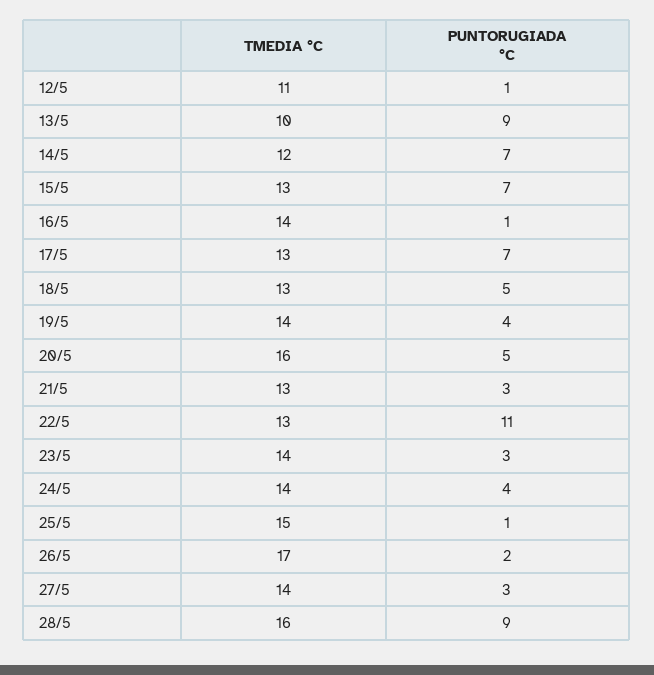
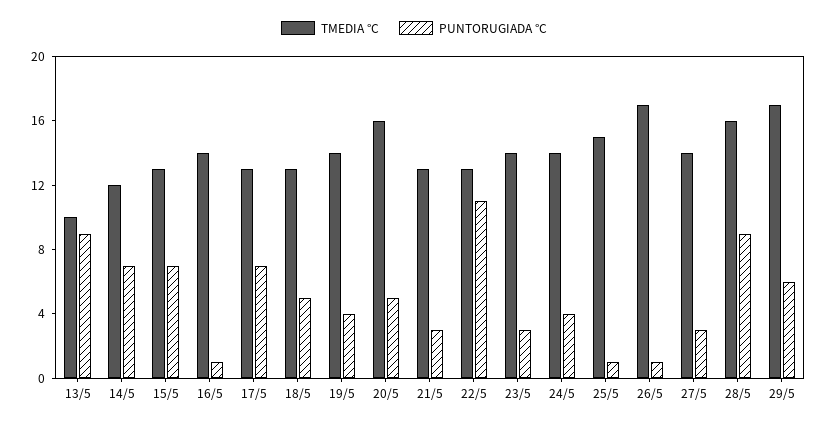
TMEDIA °C, 12/5: 11 -> none
PUNTORUGIADA °C, 12/5: 1 -> none
PUNTORUGIADA °C, 26/5: 2 -> 1
TMEDIA °C, 29/5: none -> 17
PUNTORUGIADA °C, 29/5: none -> 6

